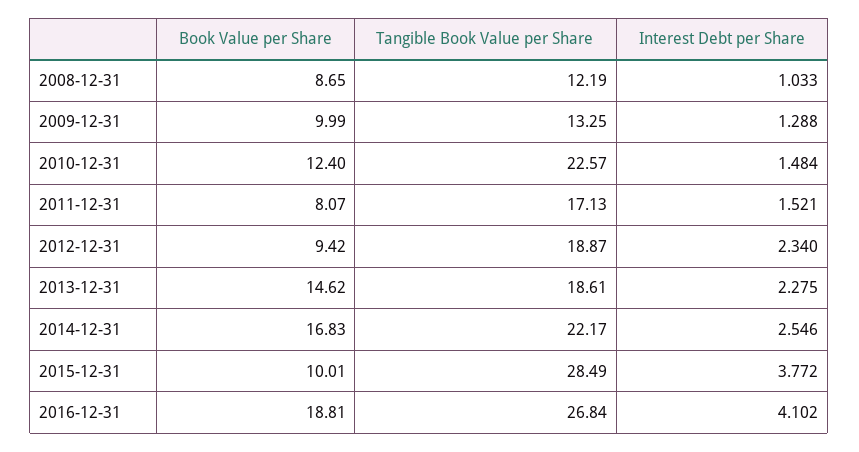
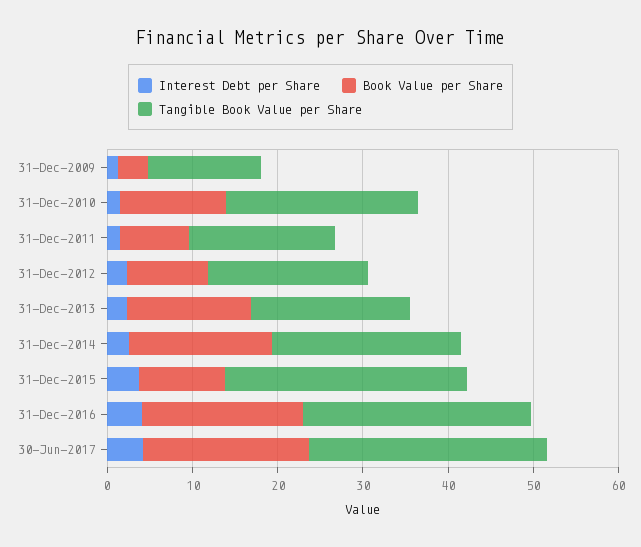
Book Value per Share, 2008-12-31: 8.65 -> none
Tangible Book Value per Share, 2008-12-31: 12.19 -> none
Interest Debt per Share, 2008-12-31: 1.033 -> none
Book Value per Share, 2009-12-31: 9.99 -> 4
Interest Debt per Share, 30-Jun-2017: none -> 4
Book Value per Share, 30-Jun-2017: none -> 20
Tangible Book Value per Share, 30-Jun-2017: none -> 28

